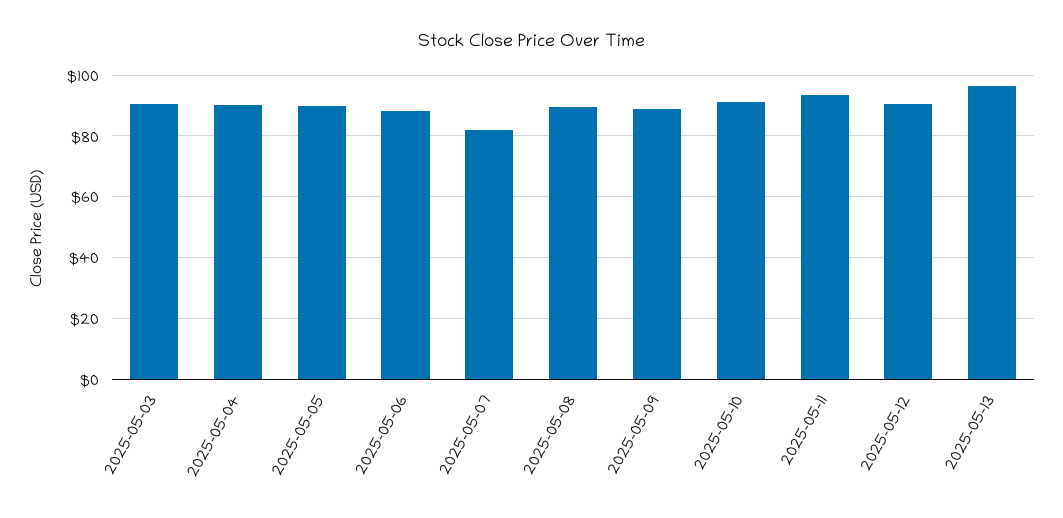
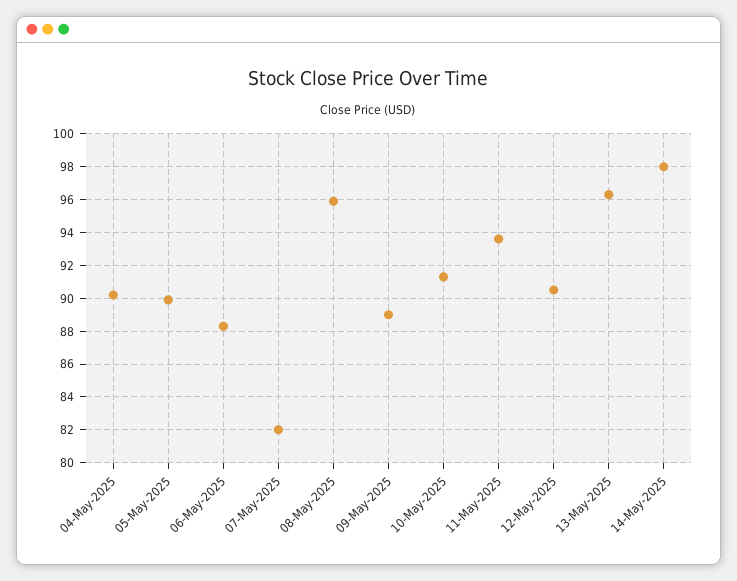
2025-05-03: 90 -> none
2025-05-08: 90 -> 96
14-May-2025: none -> 98

